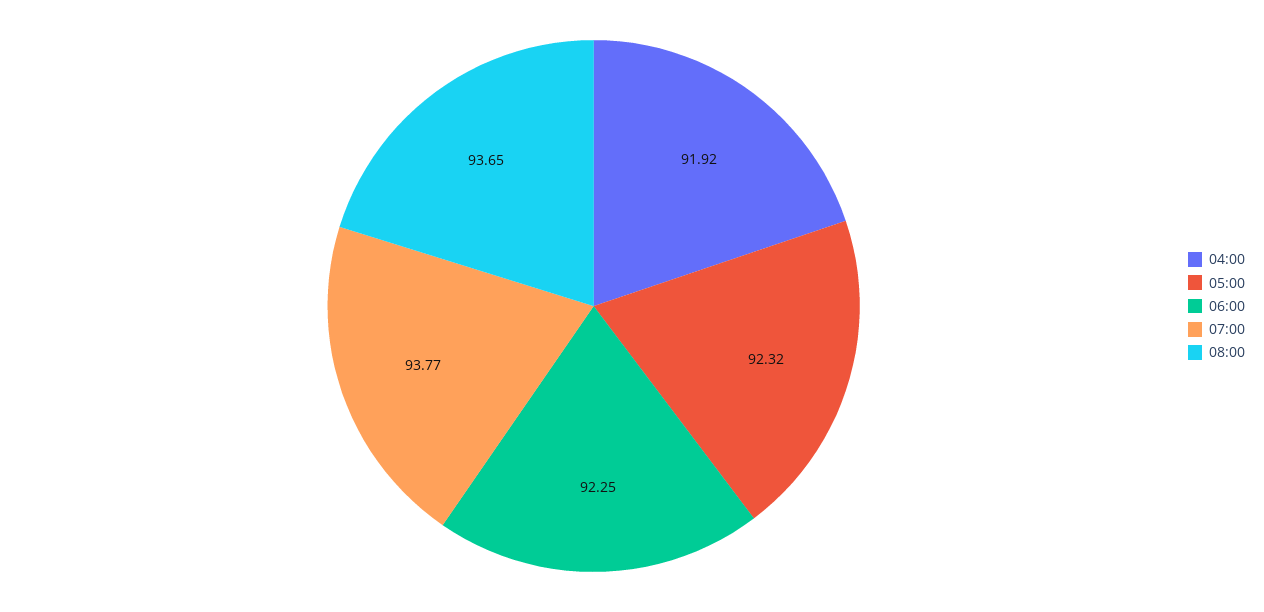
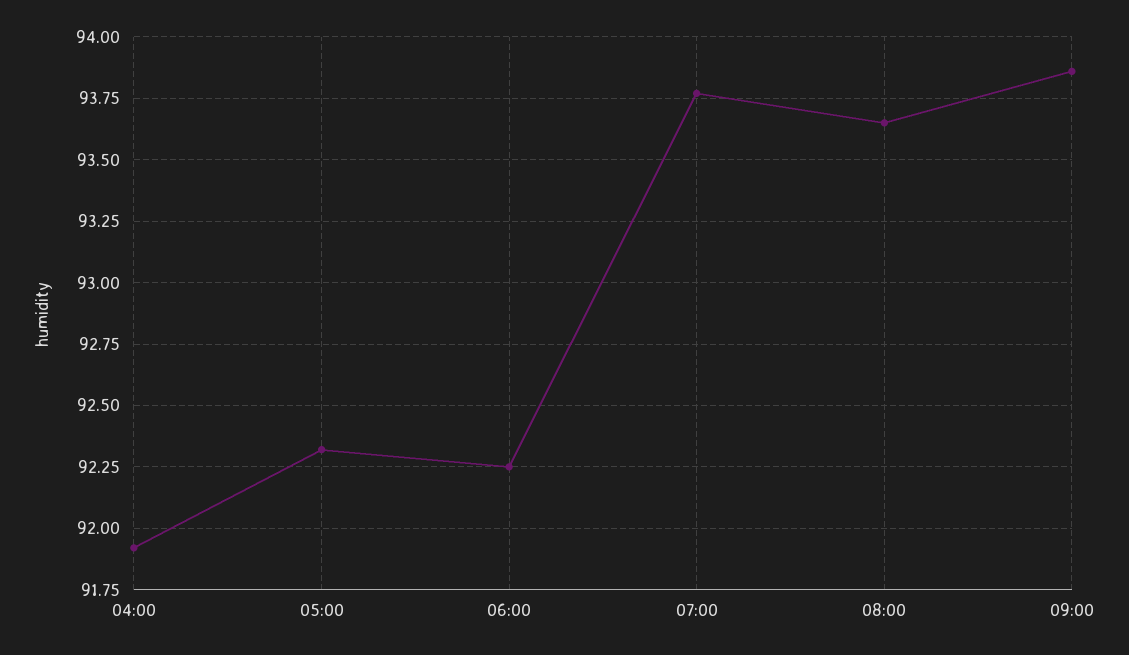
09:00: none -> 93.85

